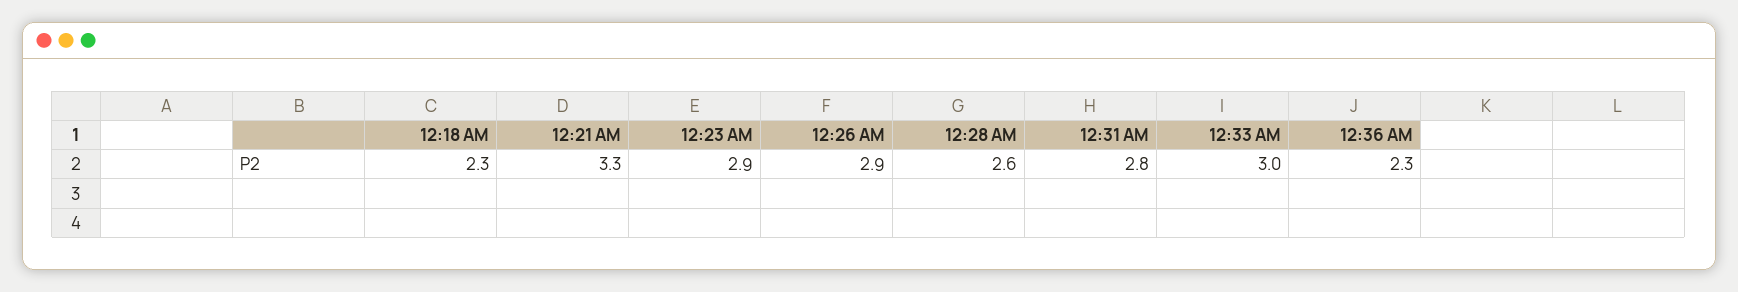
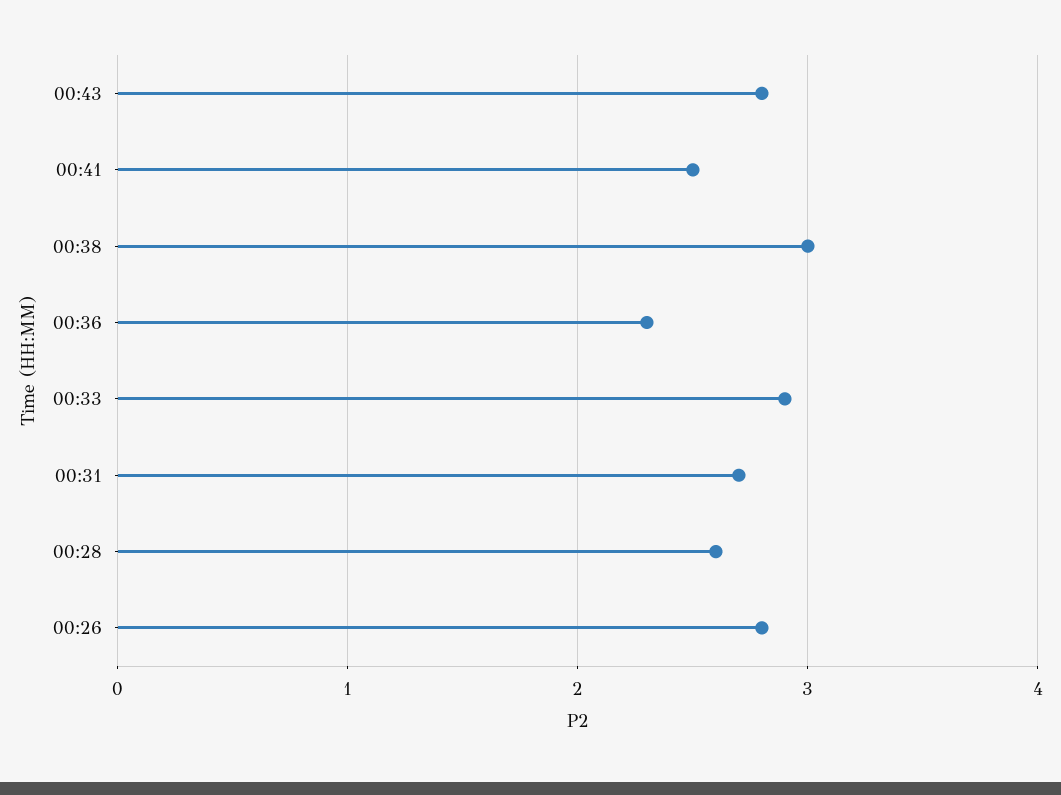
12:18 AM: 2.3 -> none
12:21 AM: 3.3 -> none
12:23 AM: 2.9 -> none
12:26 AM: 2.9 -> 2.8
12:31 AM: 2.8 -> 2.7
12:33 AM: 3 -> 2.9
00:43: none -> 2.8
00:41: none -> 2.5
00:38: none -> 3

